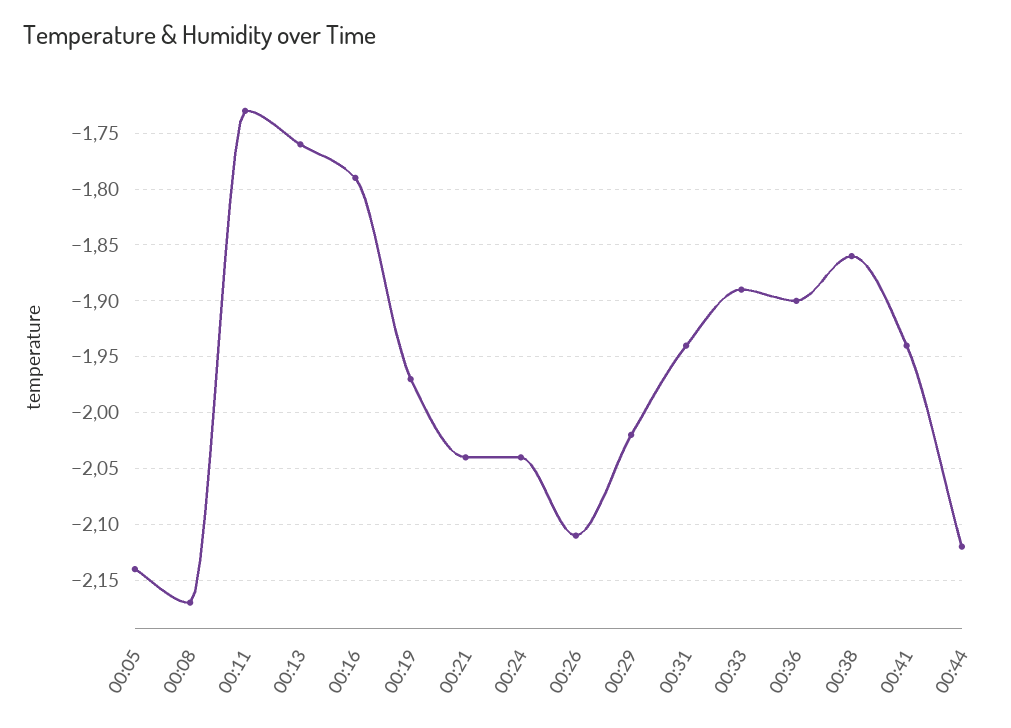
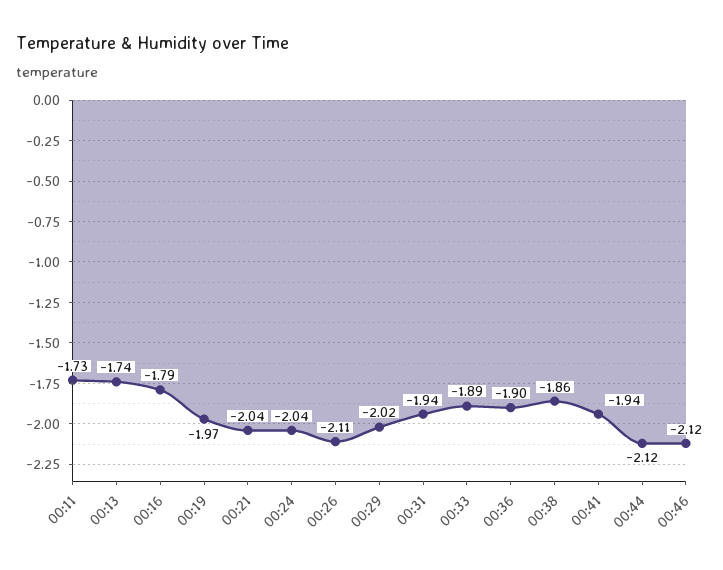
00:05: -2.14 -> none
00:08: -2.17 -> none
00:13: -1.76 -> -1.74
00:46: none -> -2.12

